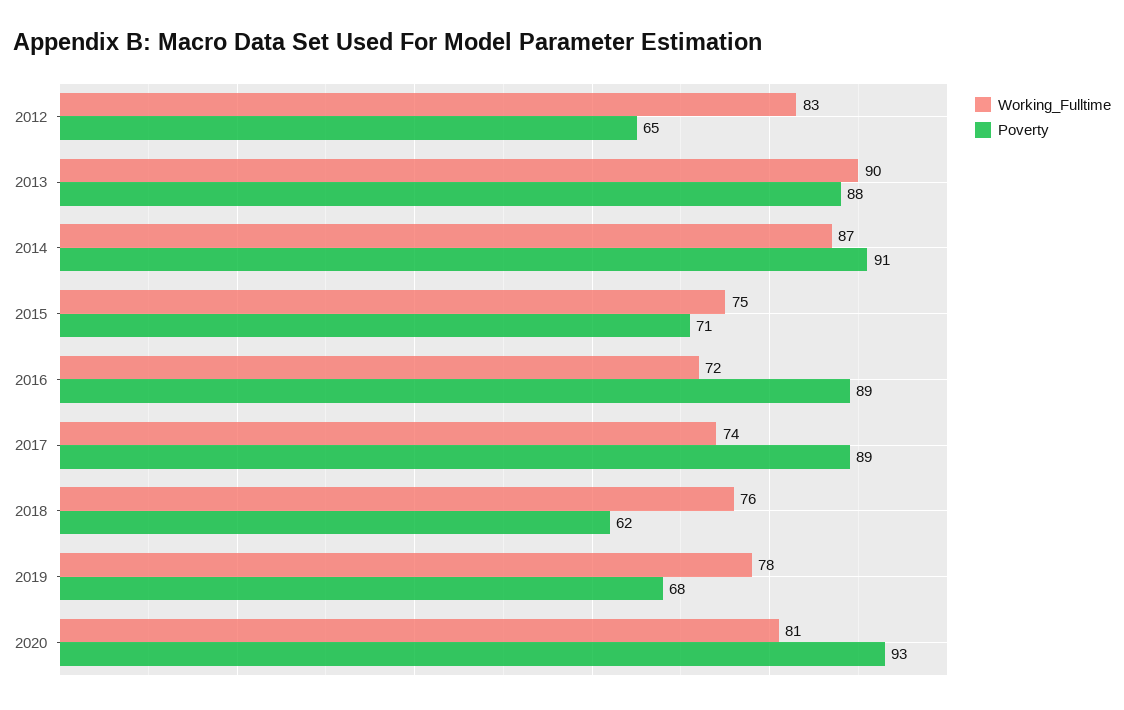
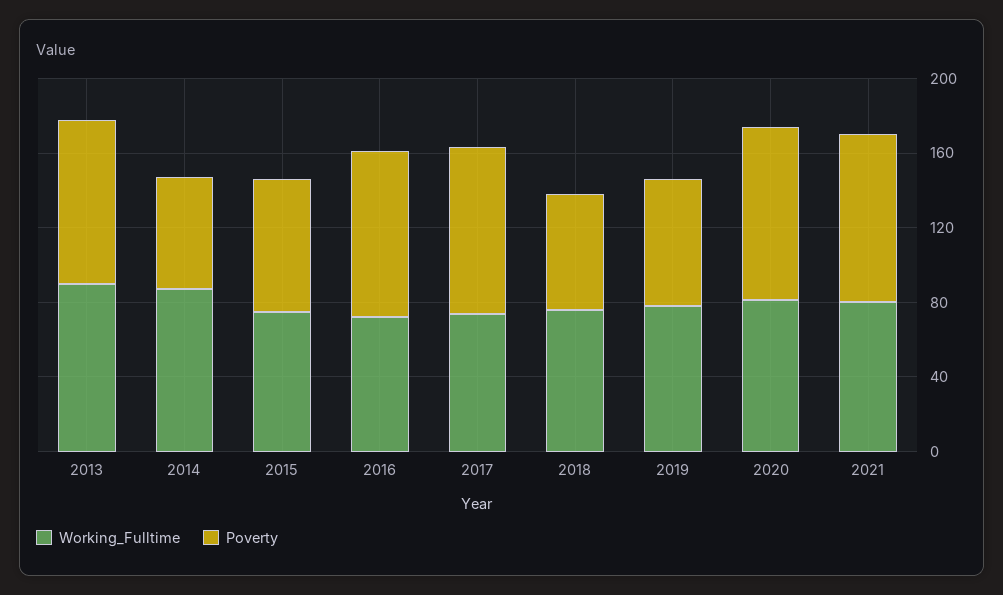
Working_Fulltime, 2012: 83 -> none
Poverty, 2012: 65 -> none
Poverty, 2014: 91 -> 60
Working_Fulltime, 2021: none -> 80
Poverty, 2021: none -> 90

